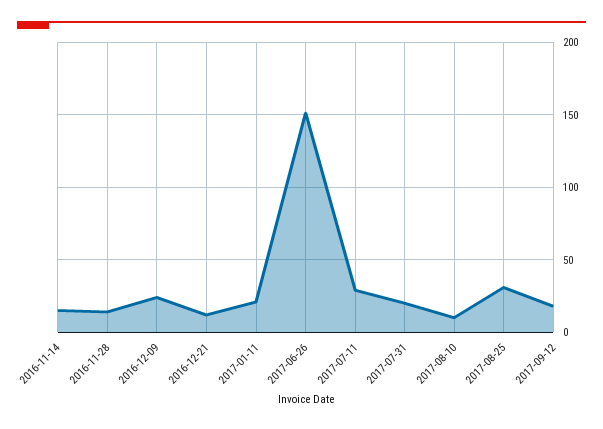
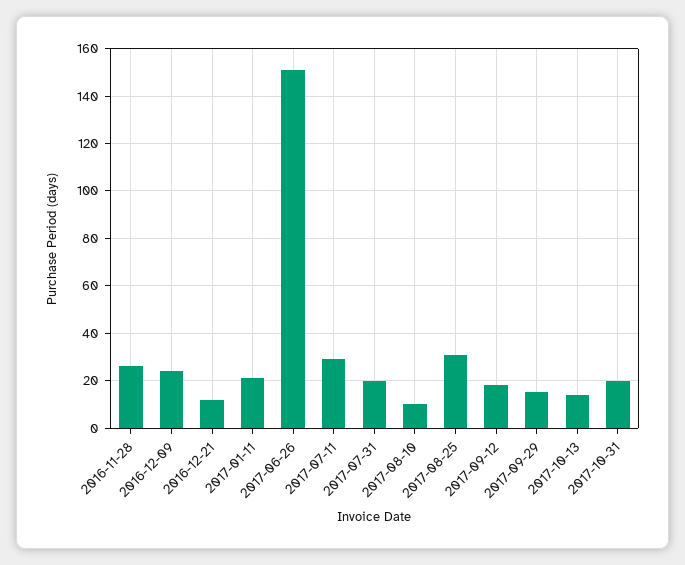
2016-11-14: 15 -> none
2016-11-28: 15 -> 25
2017-09-29: none -> 15
2017-10-13: none -> 15
2017-10-31: none -> 20

